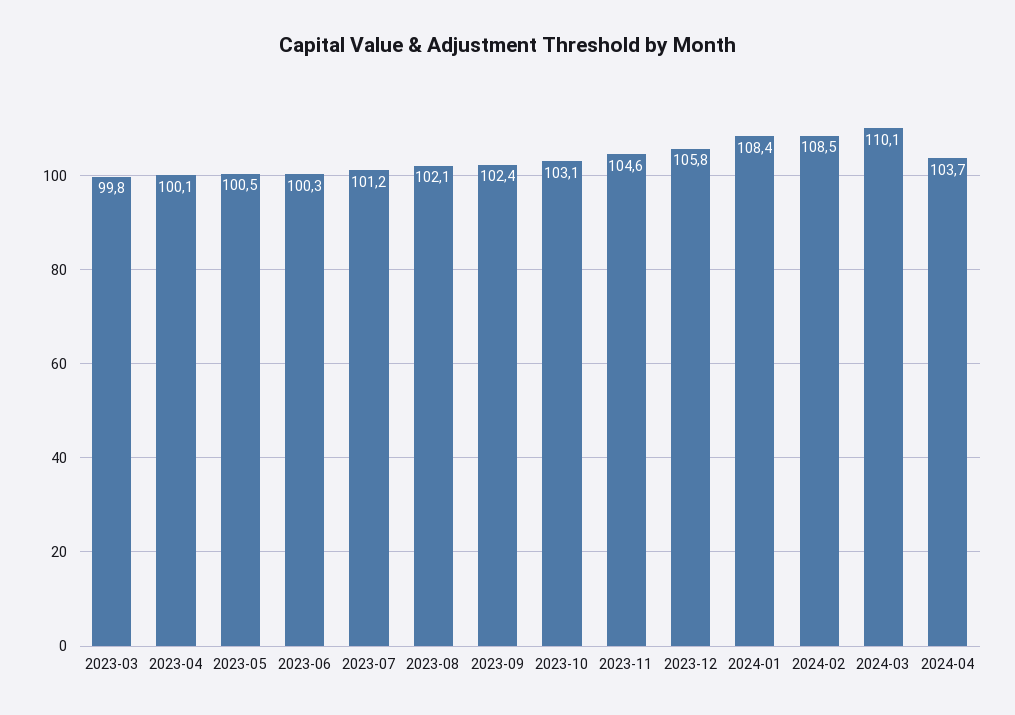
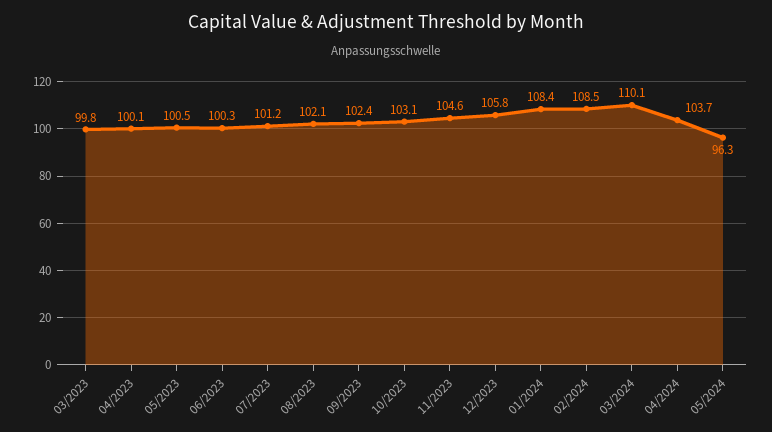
05/2024: none -> 96.3

